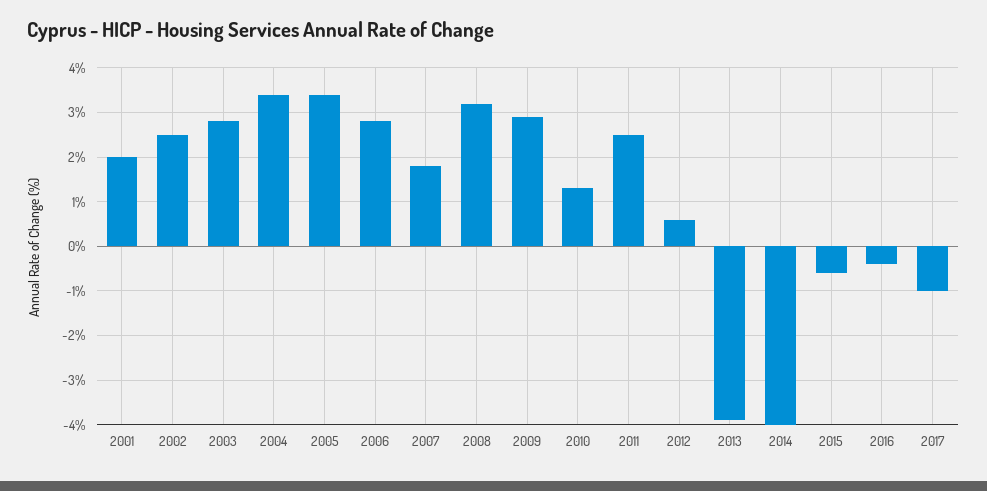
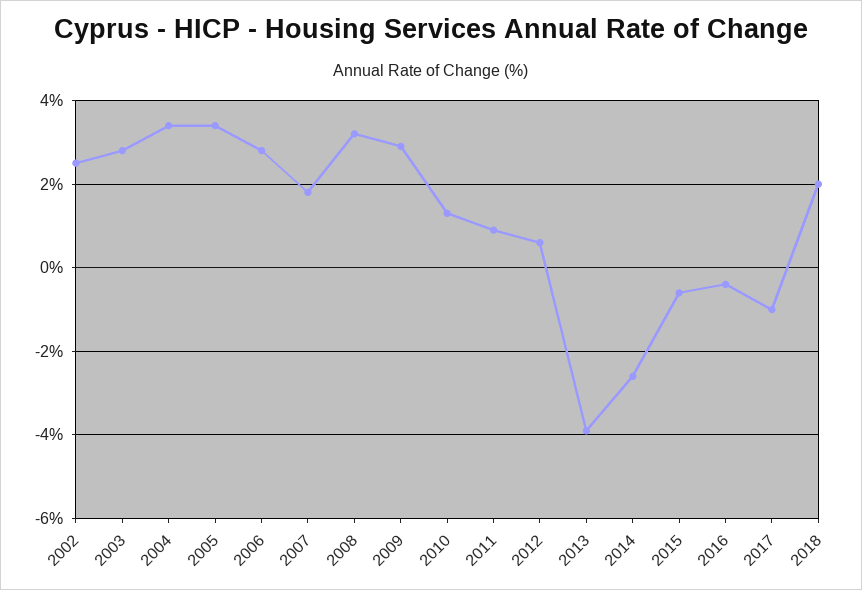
2001: 2 -> none
2011: 2.5 -> 1
2014: -4 -> -2.5
2018: none -> 2

